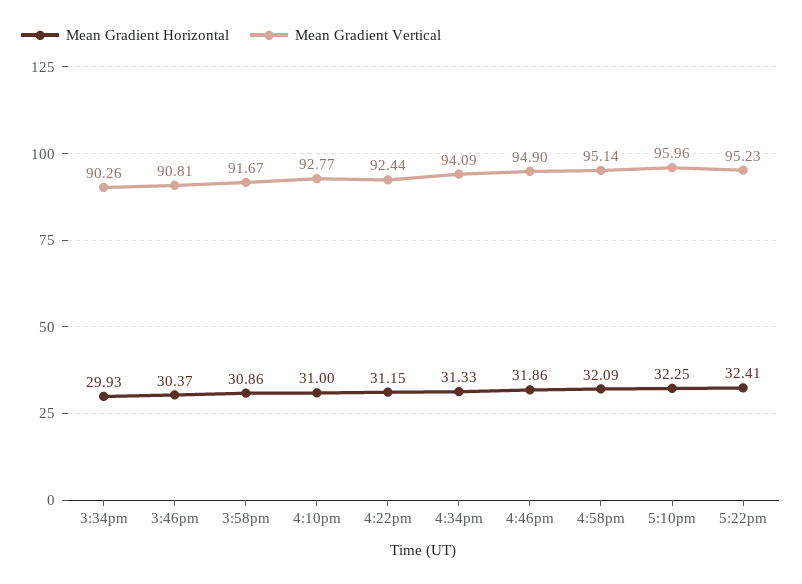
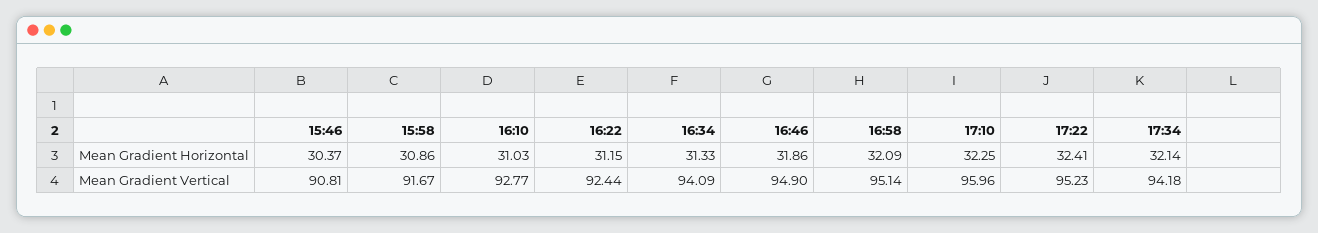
Mean Gradient Horizontal, 3:34pm: 29.93 -> none
Mean Gradient Vertical, 3:34pm: 90.26 -> none
Mean Gradient Horizontal, 4:10pm: 31 -> 31.03
Mean Gradient Horizontal, 17:34: none -> 32.14
Mean Gradient Vertical, 17:34: none -> 94.18

